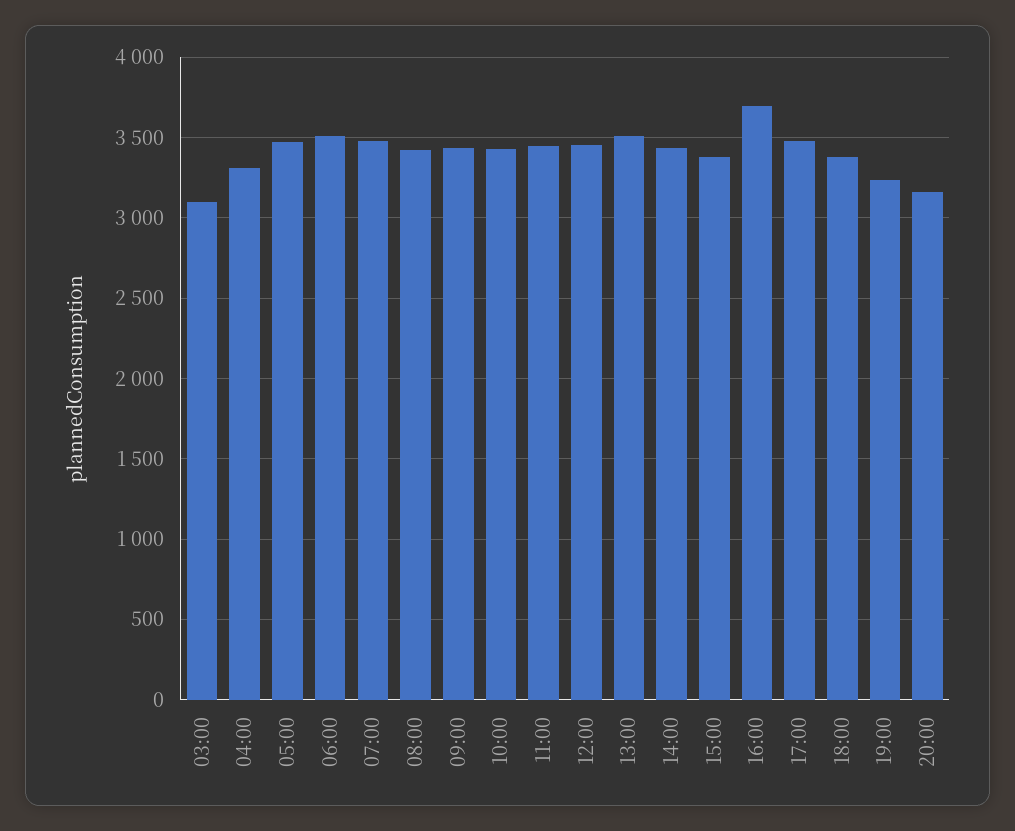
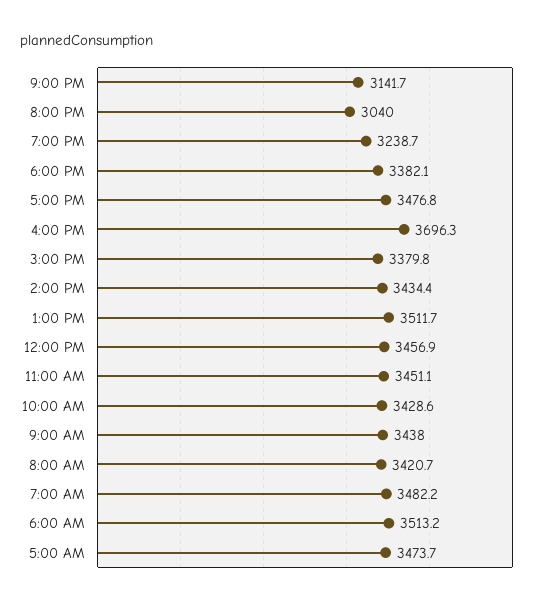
03:00: 3100 -> none
04:00: 3300 -> none
20:00: 3150 -> 3040
9:00 PM: none -> 3141.7

